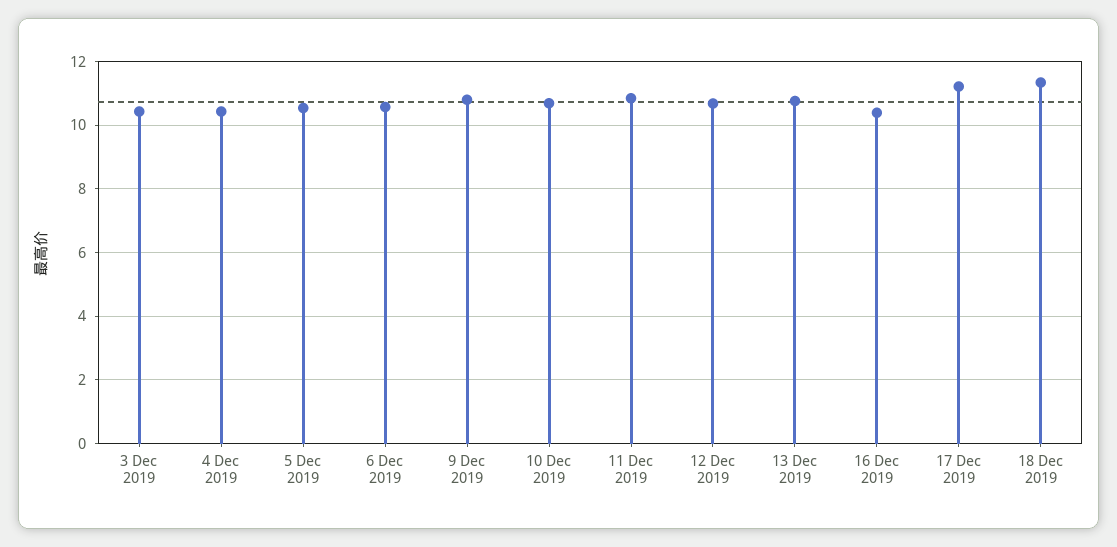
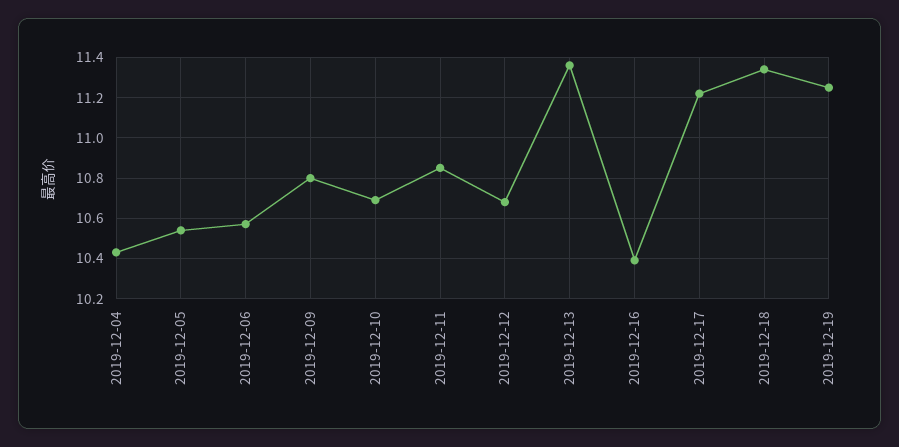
3 Dec 2019: 10.4 -> none
13 Dec 2019: 10.8 -> 11.35
2019-12-19: none -> 11.25

